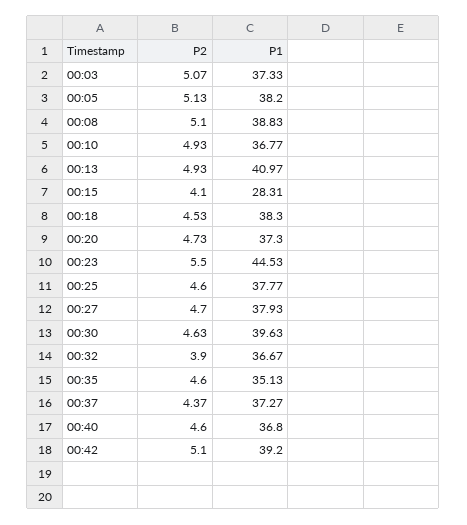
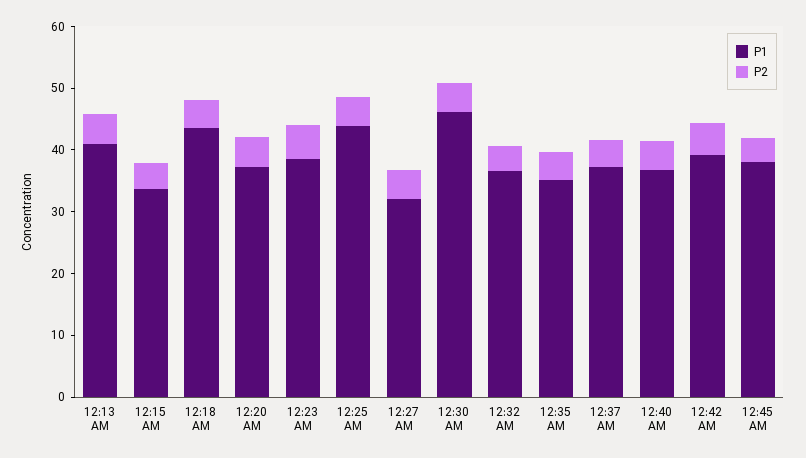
P2, 00:03: 5.07 -> none
P1, 00:03: 37.33 -> none
P2, 00:05: 5.13 -> none
P1, 00:05: 38.2 -> none
P2, 00:08: 5.1 -> none
P1, 00:08: 38.83 -> none
P2, 00:10: 4.93 -> none
P1, 00:10: 36.77 -> none
P1, 00:15: 28.31 -> 34
P1, 00:18: 38.3 -> 44
P1, 00:23: 44.53 -> 38
P1, 00:25: 37.77 -> 44
P1, 00:27: 37.93 -> 32
P1, 00:30: 39.63 -> 46
P1, 12:45 AM: none -> 38
P2, 12:45 AM: none -> 4

